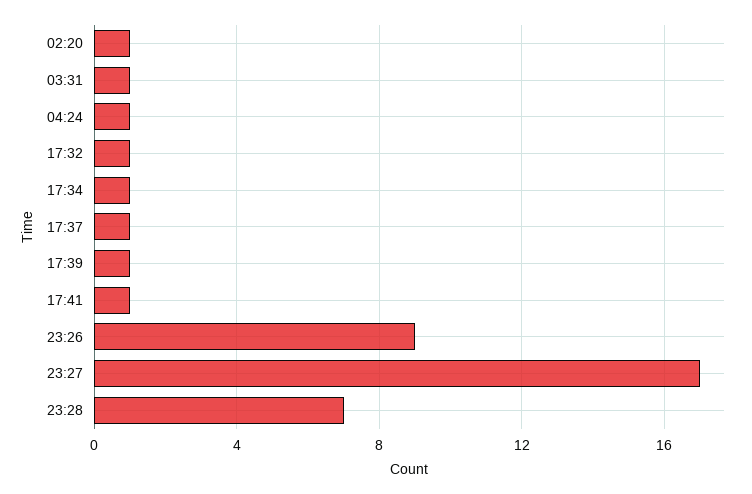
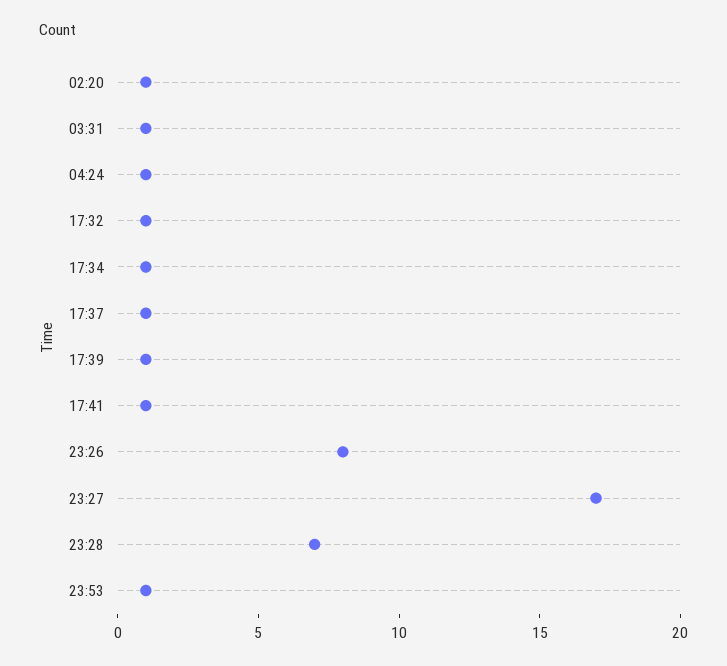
23:26: 9 -> 8
23:53: none -> 1

